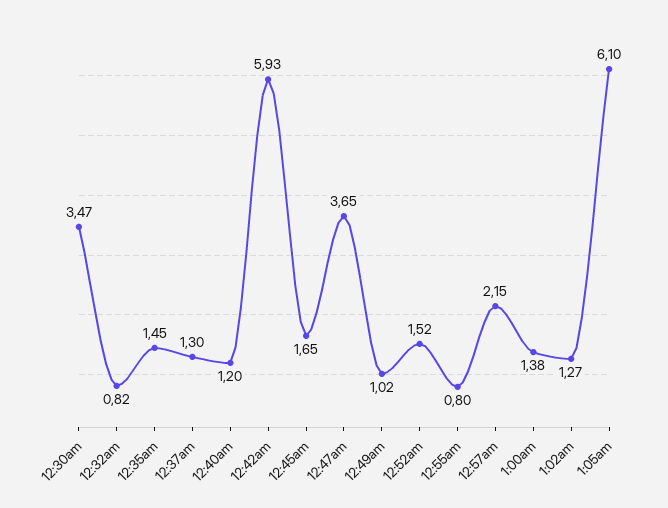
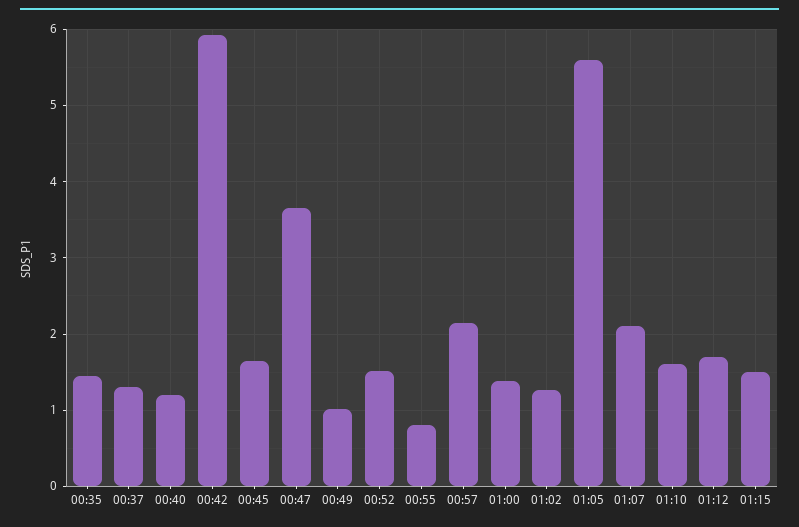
12:30am: 3.47 -> none
12:32am: 0.82 -> none
1:05am: 6.1 -> 5.6
01:07: none -> 2.1
01:10: none -> 1.6
01:12: none -> 1.7
01:15: none -> 1.5

